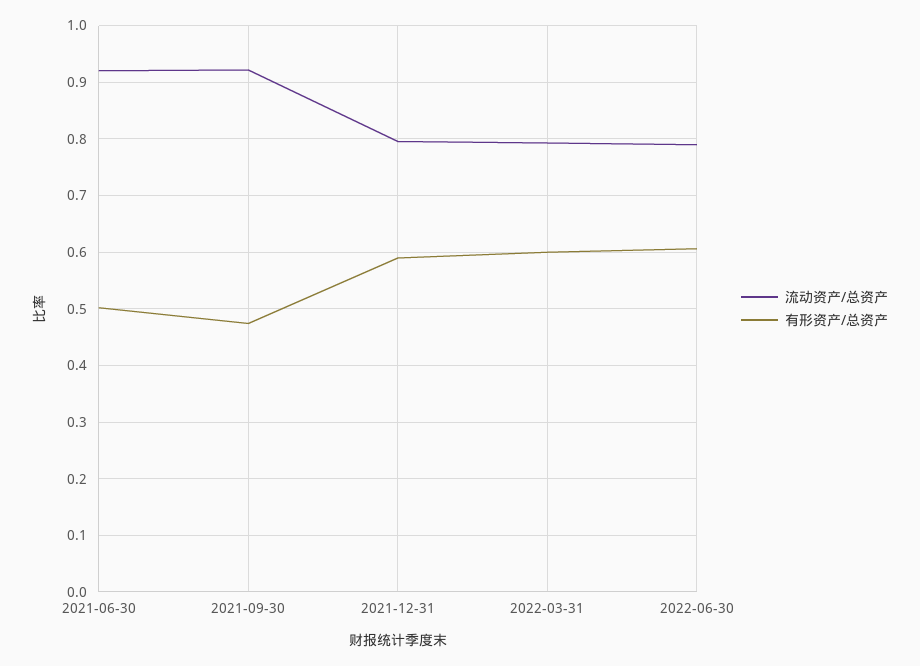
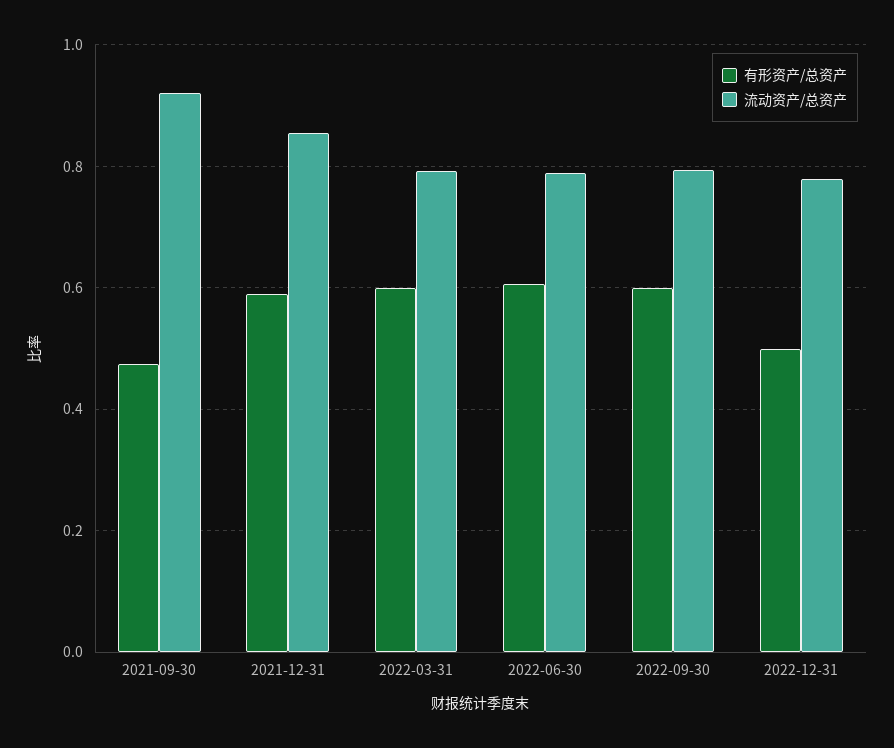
流动资产/总资产, 2021-06-30: 0.92 -> none
有形资产/总资产, 2021-06-30: 0.5 -> none
流动资产/总资产, 2021-12-31: 0.8 -> 0.86
有形资产/总资产, 2022-09-30: none -> 0.6
流动资产/总资产, 2022-09-30: none -> 0.8
有形资产/总资产, 2022-12-31: none -> 0.5
流动资产/总资产, 2022-12-31: none -> 0.78

